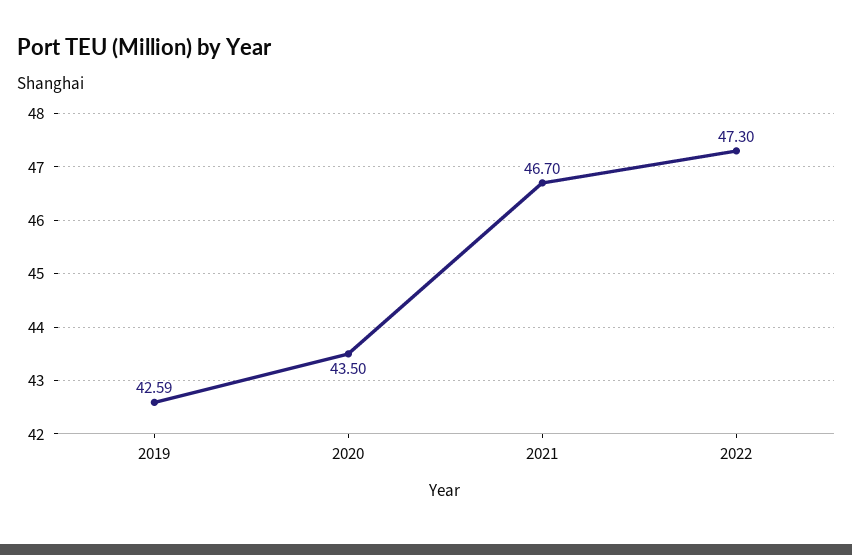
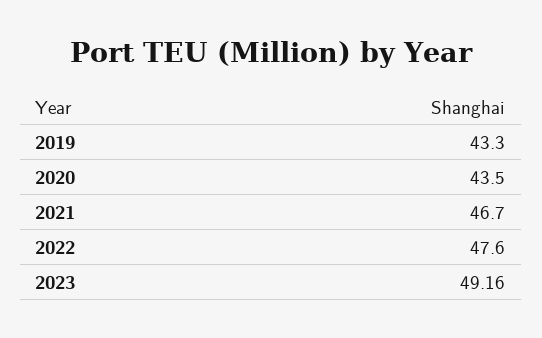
2019: 42.59 -> 43.3
2022: 47.3 -> 47.6
2023: none -> 49.16

